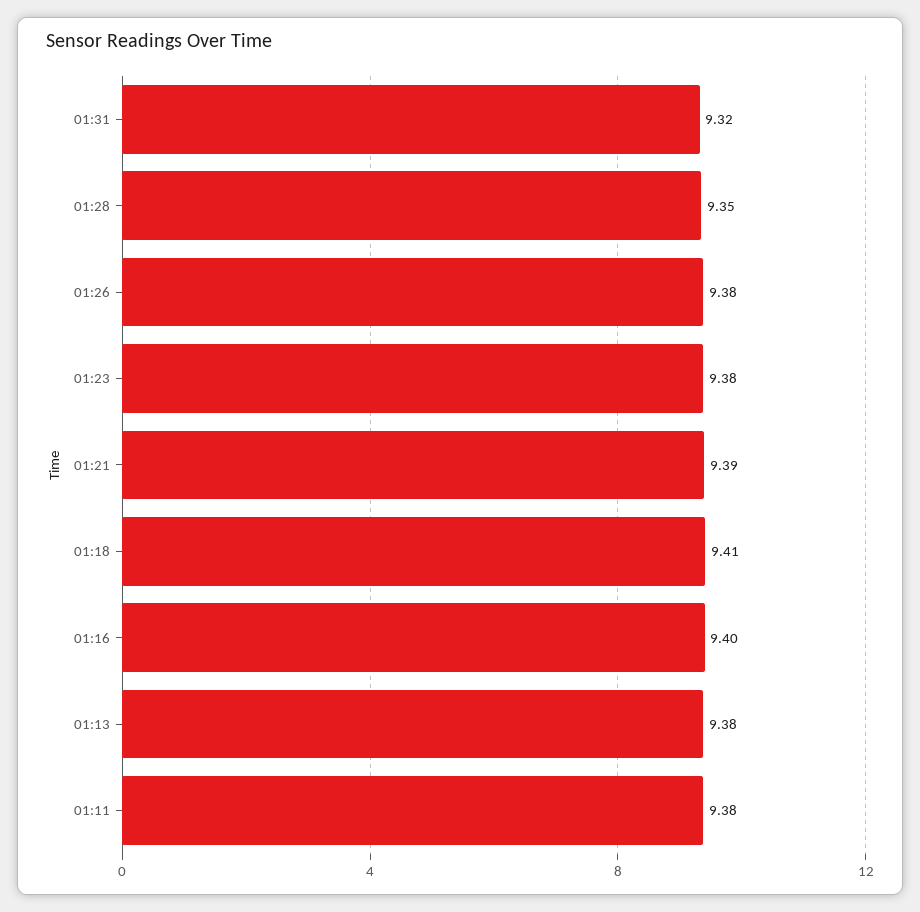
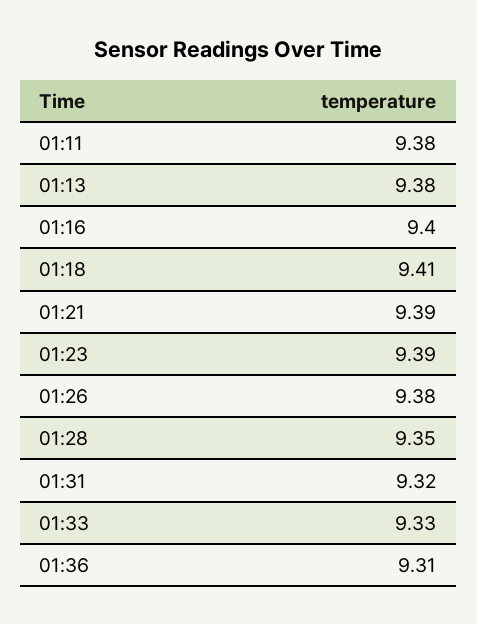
01:23: 9.38 -> 9.39
01:33: none -> 9.33
01:36: none -> 9.31

